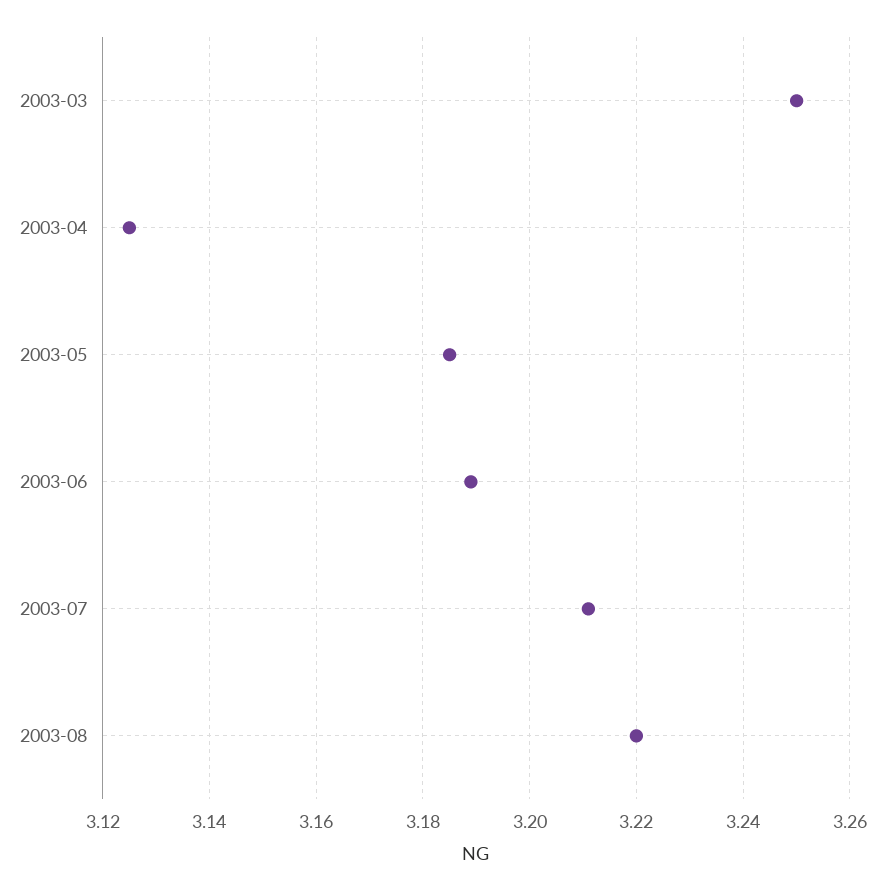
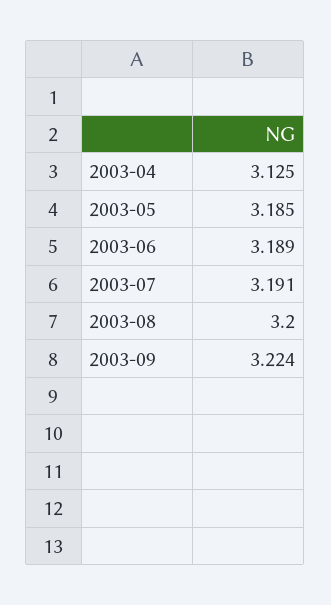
2003-03: 3.25 -> none
2003-07: 3.21 -> 3.191
2003-08: 3.22 -> 3.2
2003-09: none -> 3.224

